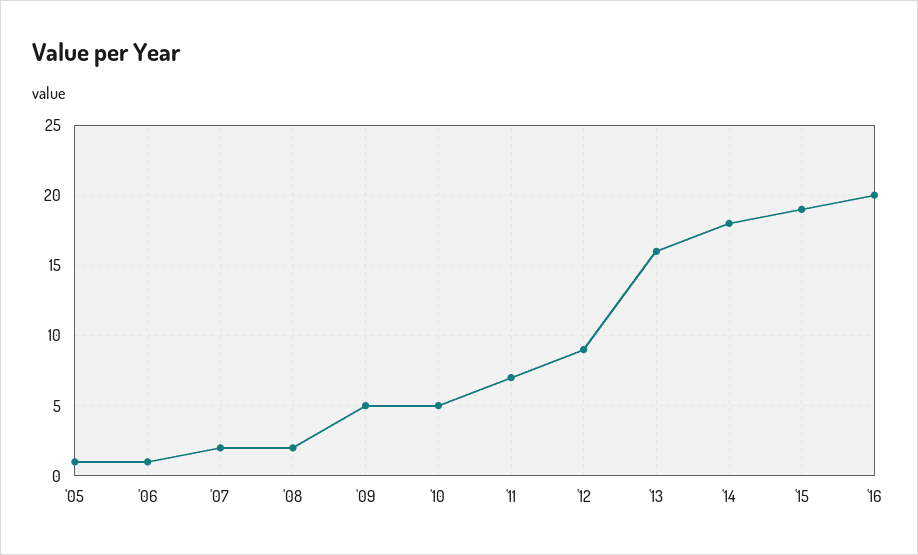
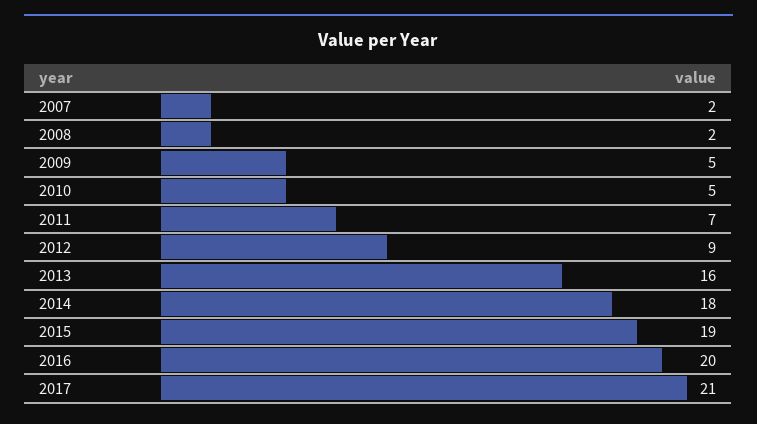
'05: 1 -> none
'06: 1 -> none
2017: none -> 21

